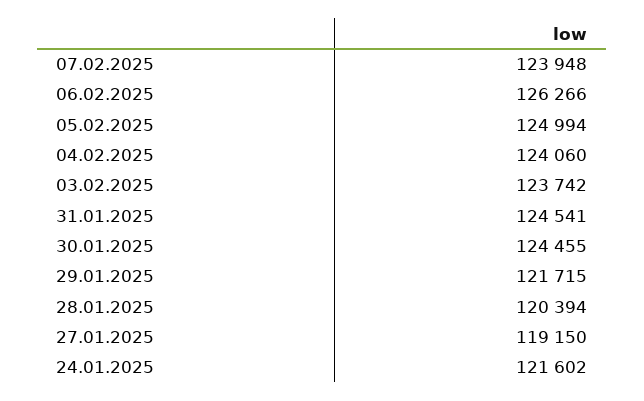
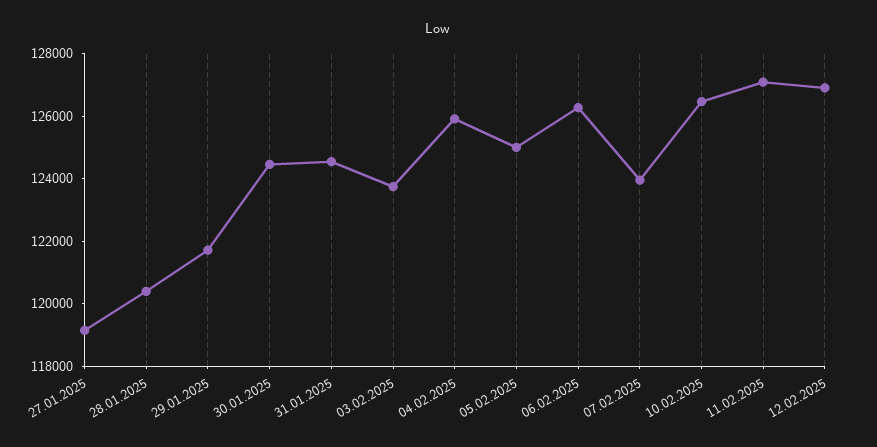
04.02.2025: 124060 -> 126000
24.01.2025: 121602 -> none
10.02.2025: none -> 126500
11.02.2025: none -> 127000
12.02.2025: none -> 127000

